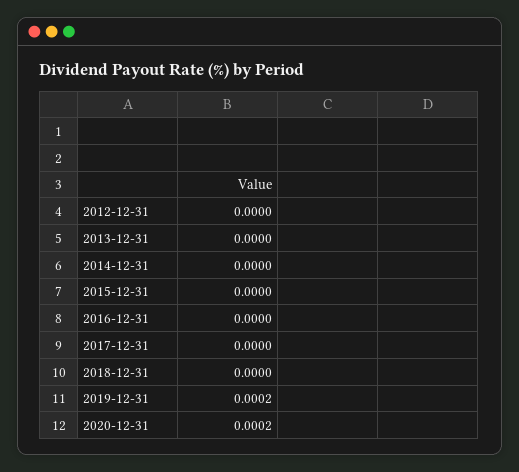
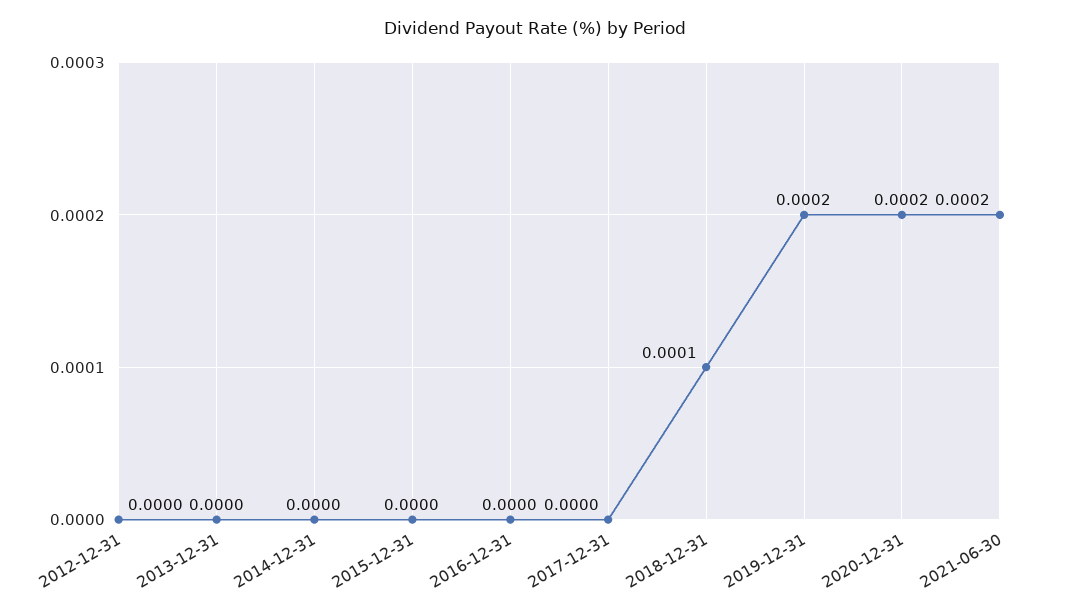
2018-12-31: 0 -> 0.0001
2021-06-30: none -> 0.0002

